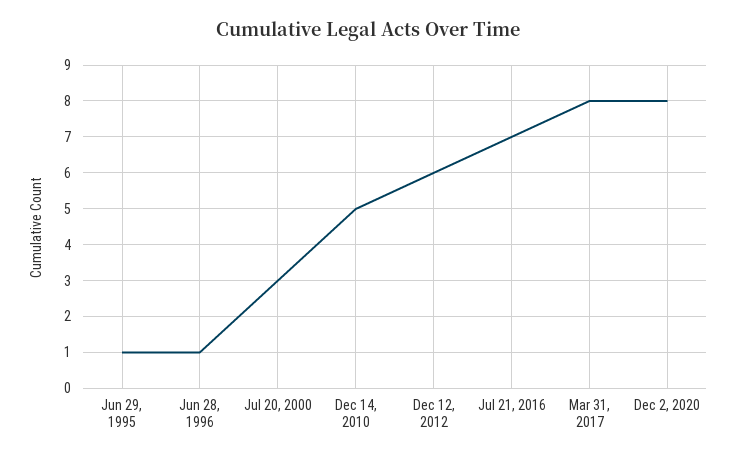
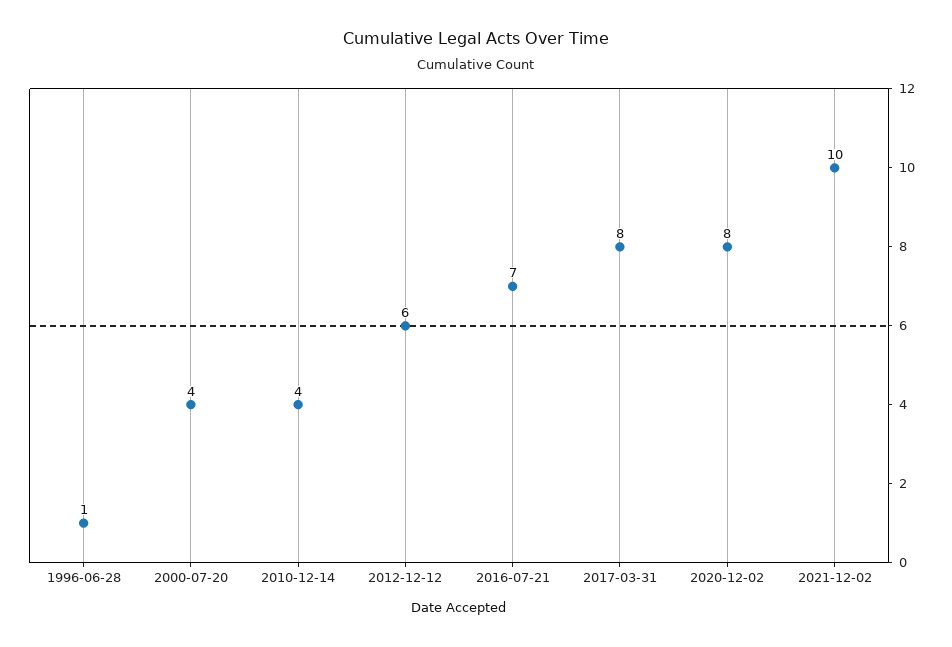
Jun 29, 1995: 1 -> none
Jul 20, 2000: 3 -> 4
Dec 14, 2010: 5 -> 4
2021-12-02: none -> 10

